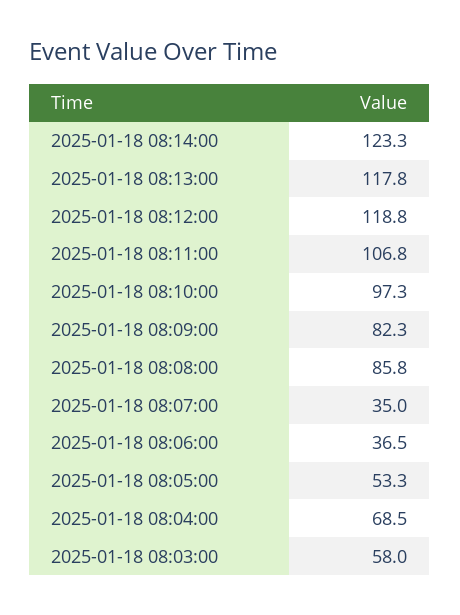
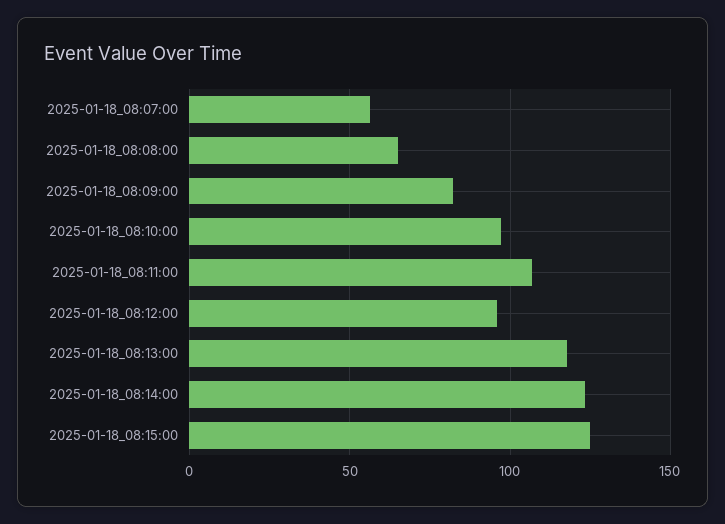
2025-01-18 08:12:00: 118.8 -> 95
2025-01-18 08:08:00: 85.8 -> 65
2025-01-18 08:07:00: 35 -> 55
2025-01-18 08:06:00: 36.5 -> none
2025-01-18 08:05:00: 53.3 -> none
2025-01-18 08:04:00: 68.5 -> none
2025-01-18 08:03:00: 58 -> none
2025-01-18_08:15:00: none -> 125

